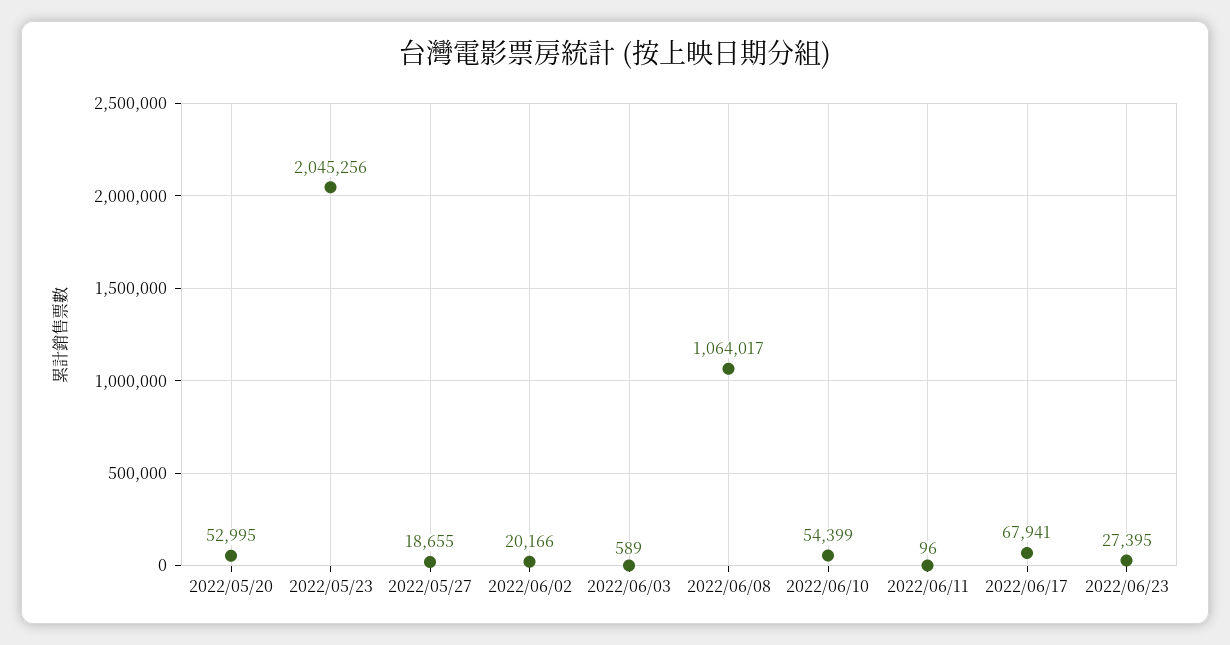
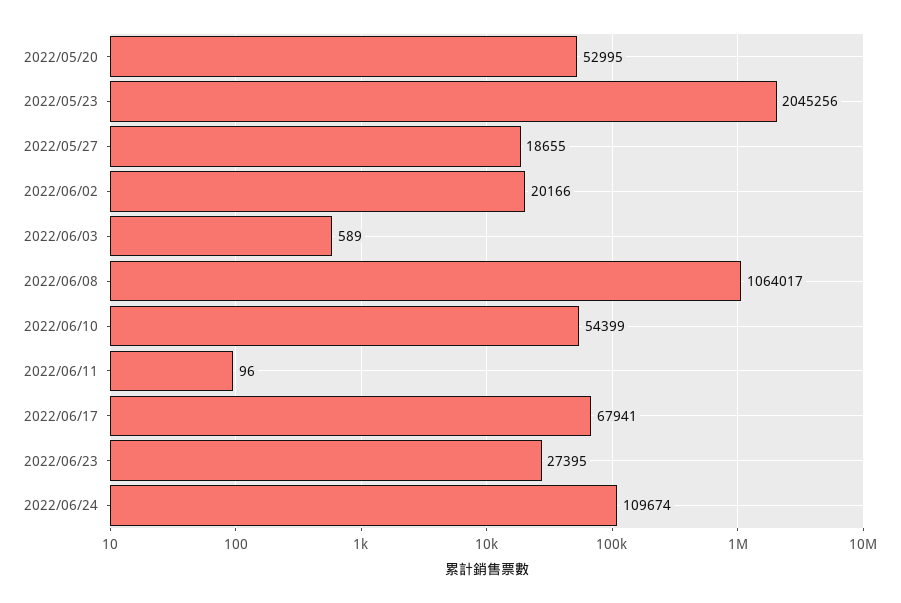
2022/06/24: none -> 109674

